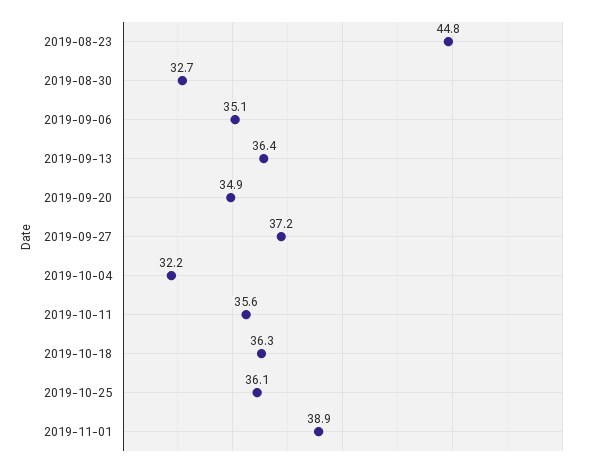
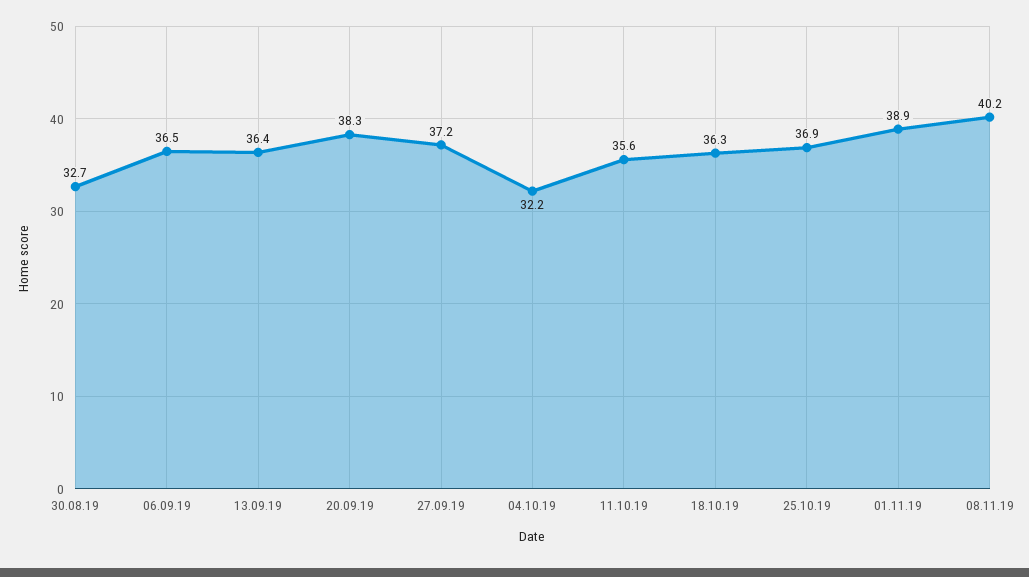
2019-08-23: 44.8 -> none
2019-09-06: 35.1 -> 36.5
2019-09-20: 34.9 -> 38.3
2019-10-25: 36.1 -> 36.9
08.11.19: none -> 40.2

